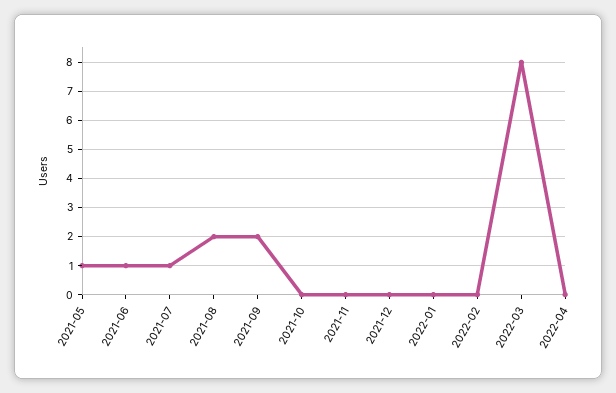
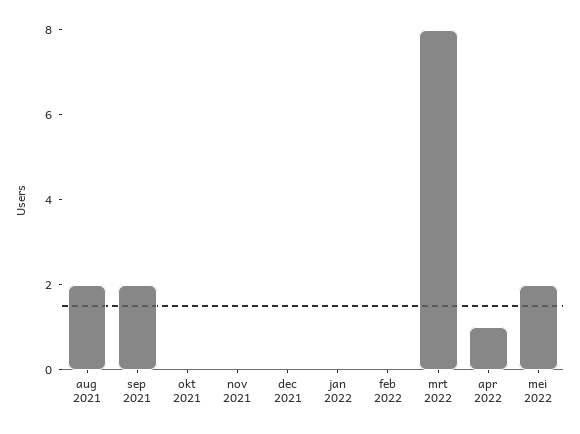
2021-05: 1 -> none
2021-06: 1 -> none
2021-07: 1 -> none
2022-04: 0 -> 1
mei 2022: none -> 2

